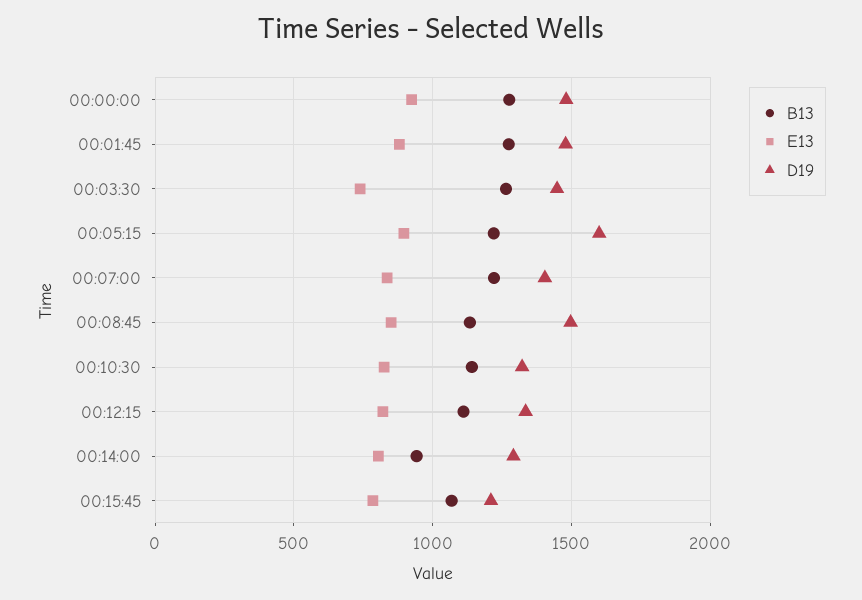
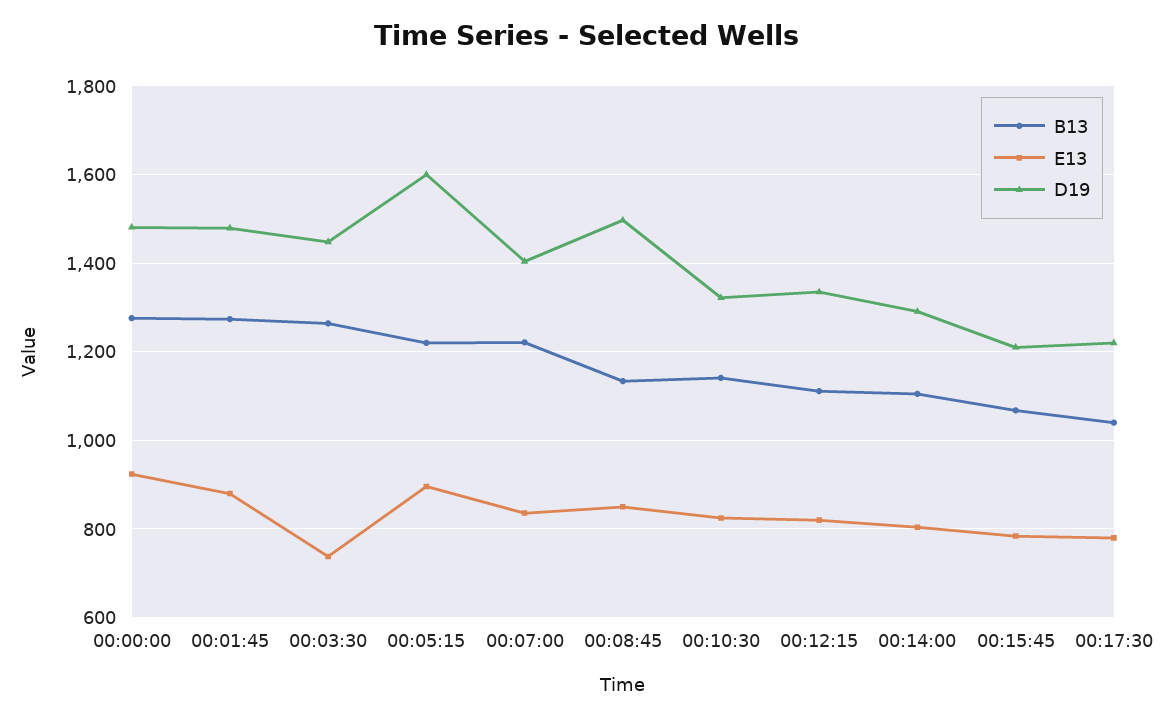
B13, 00:14:00: 950 -> 1100
B13, 00:17:30: none -> 1040
E13, 00:17:30: none -> 780
D19, 00:17:30: none -> 1220

